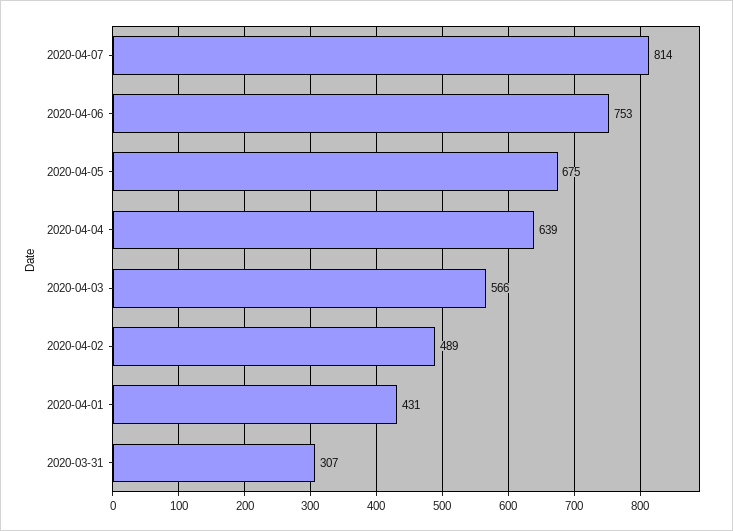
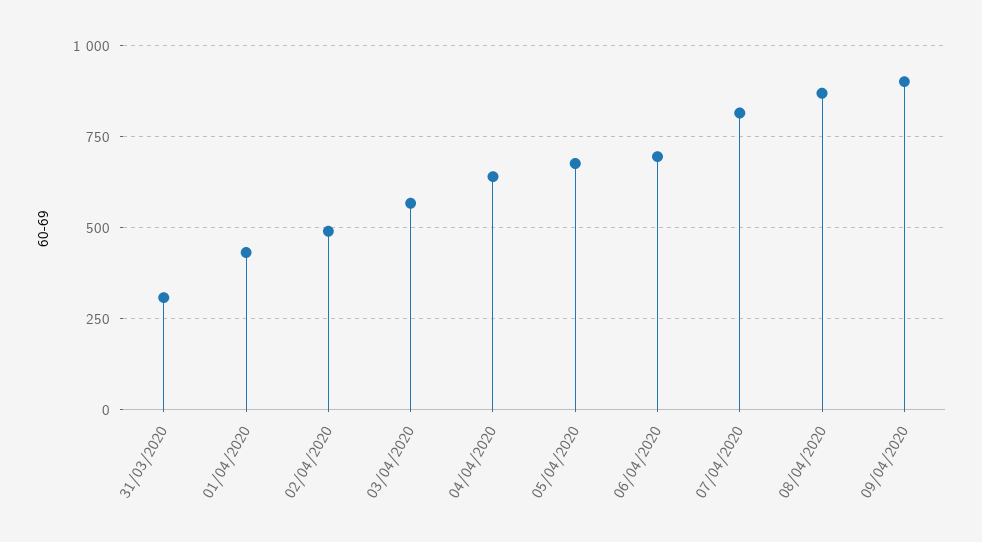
2020-04-06: 753 -> 700
08/04/2020: none -> 875
09/04/2020: none -> 900

